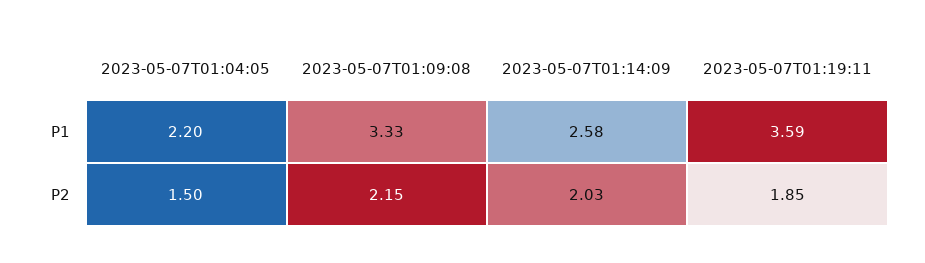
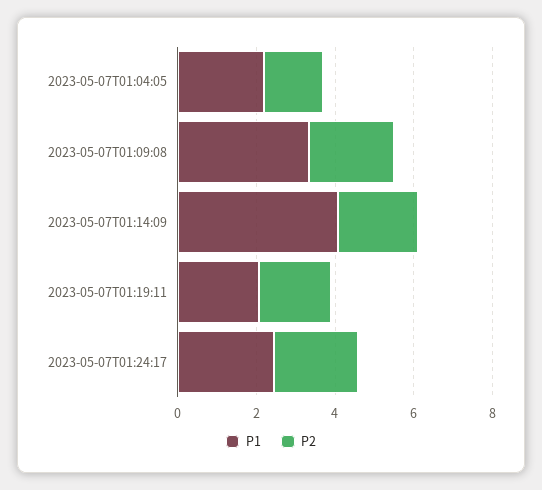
P1, 2023-05-07T01:14:09: 2.58 -> 4
P1, 2023-05-07T01:19:11: 3.59 -> 2
P1, 2023-05-07T01:24:17: none -> 2.5
P2, 2023-05-07T01:24:17: none -> 2

